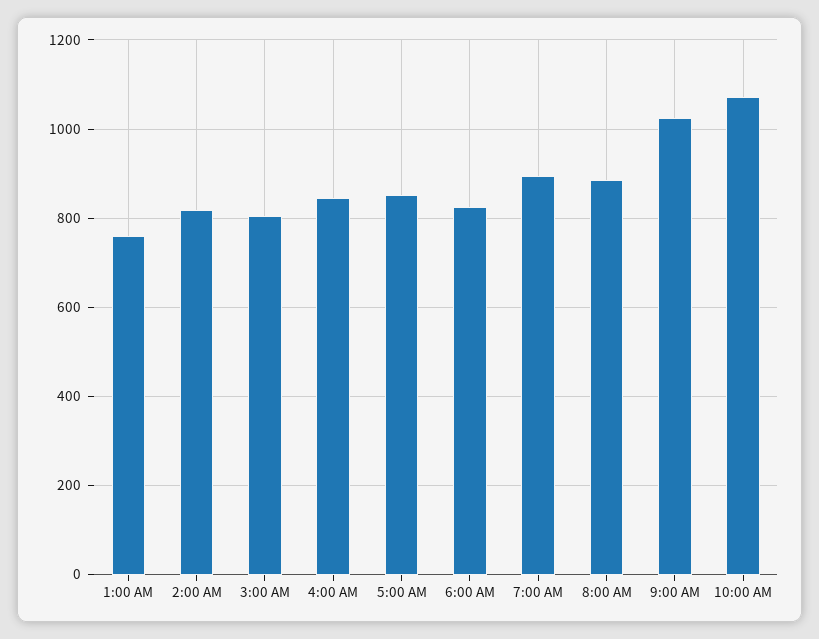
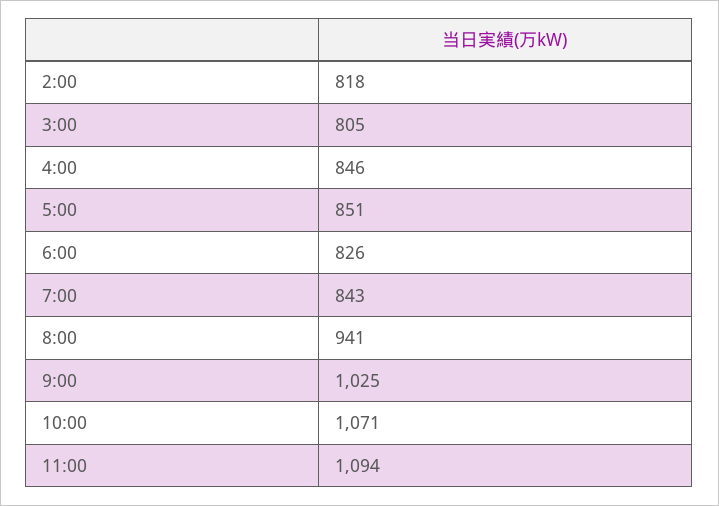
1:00 AM: 760 -> none
7:00 AM: 900 -> 843
8:00 AM: 880 -> 941
11:00: none -> 1094

